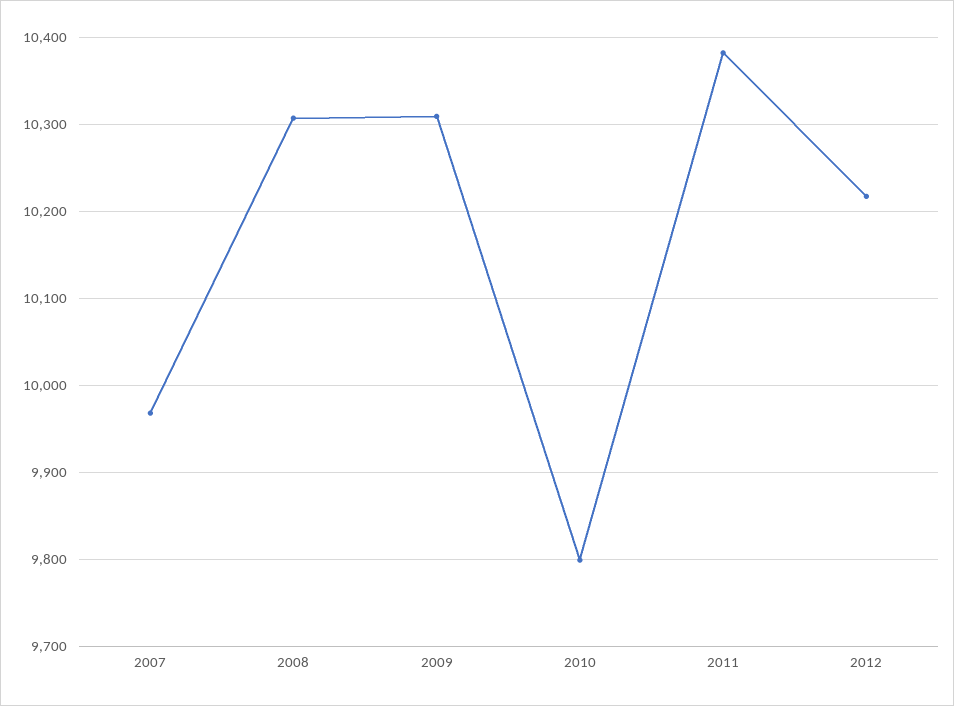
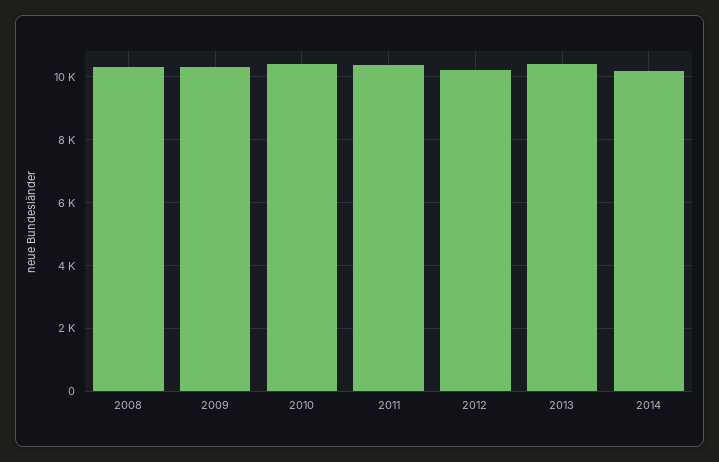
2007: 9970 -> none
2010: 9800 -> 10400
2013: none -> 10400
2014: none -> 10200

